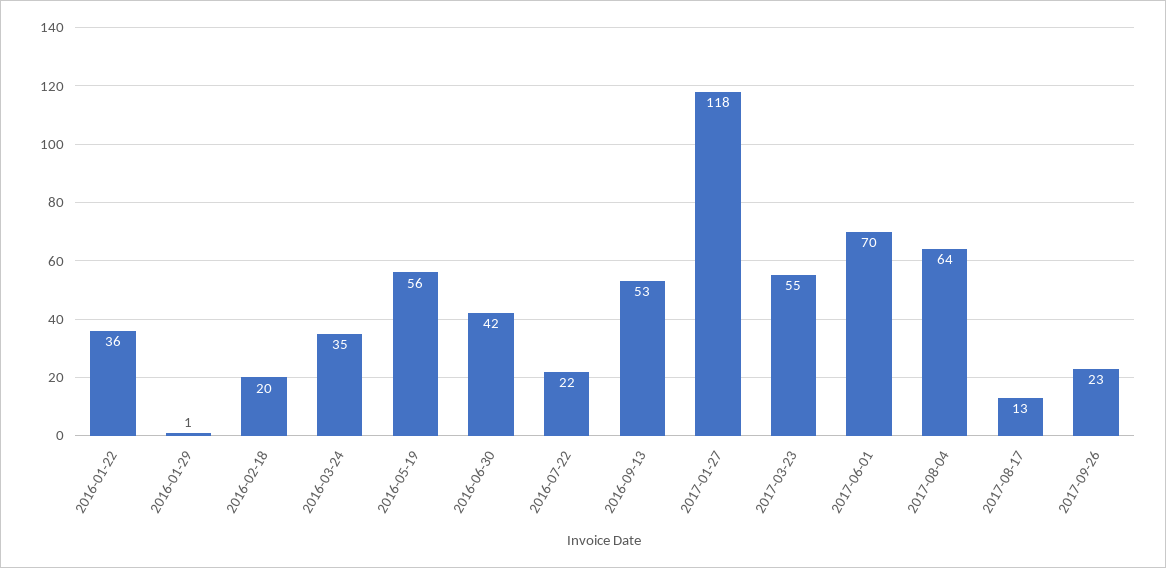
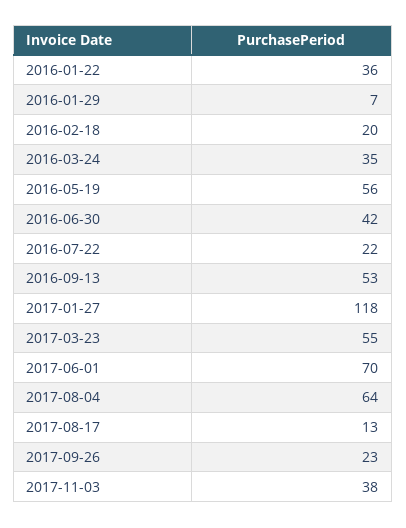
2016-01-29: 1 -> 7
2017-11-03: none -> 38

